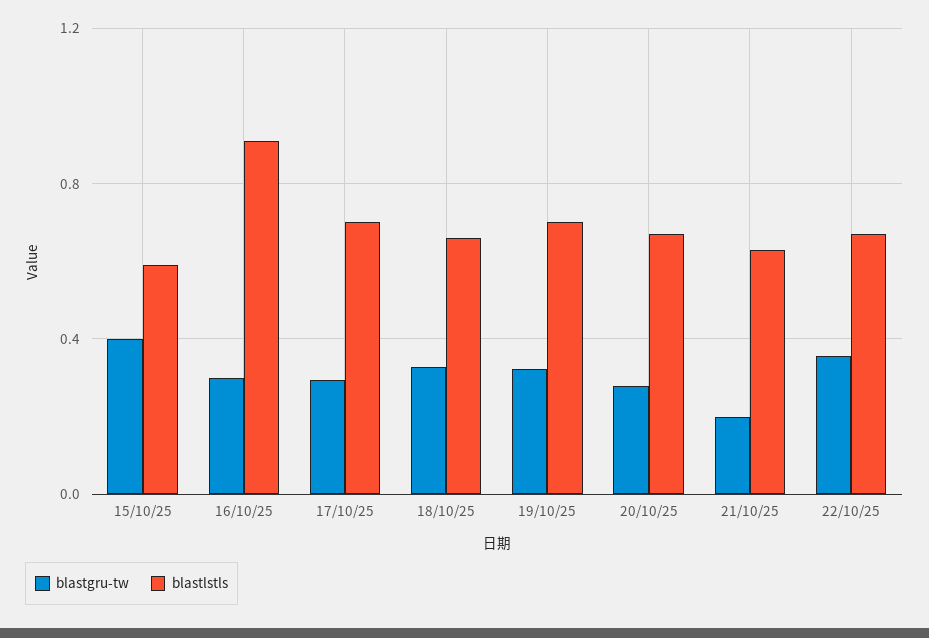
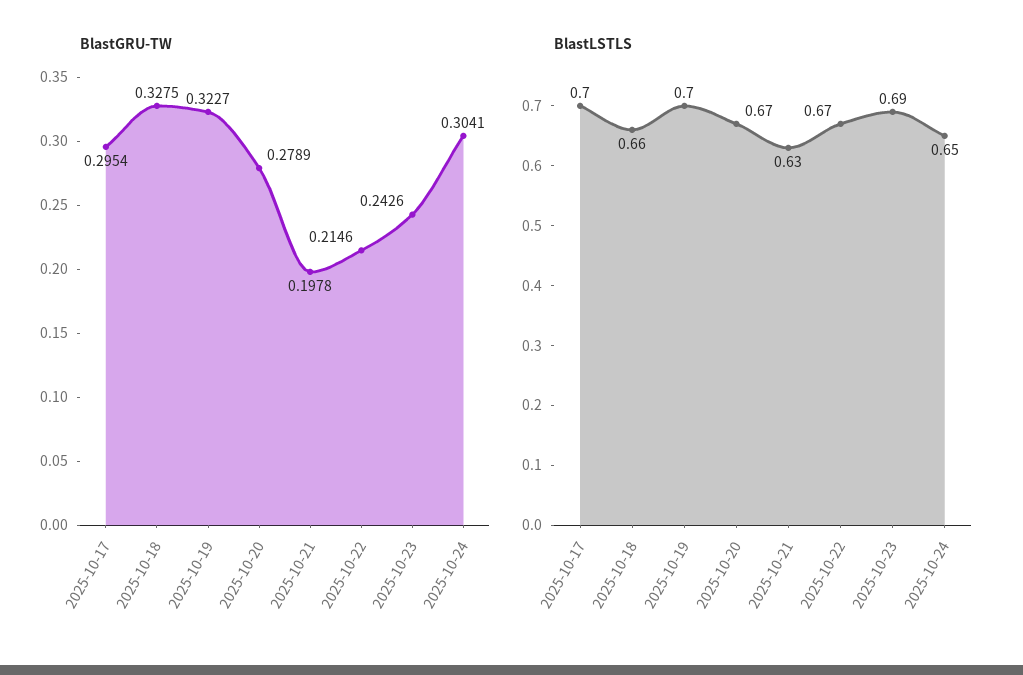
blastgru-tw, 15/10/25: 0.4 -> none
blastlstls, 15/10/25: 0.6 -> none
blastgru-tw, 16/10/25: 0.3 -> none
blastlstls, 16/10/25: 0.9 -> none
blastgru-tw, 22/10/25: 0.35 -> 0.2146
blastgru-tw, 2025-10-23: none -> 0.2426
blastgru-tw, 2025-10-24: none -> 0.3041
blastlstls, 2025-10-23: none -> 0.69
blastlstls, 2025-10-24: none -> 0.65

